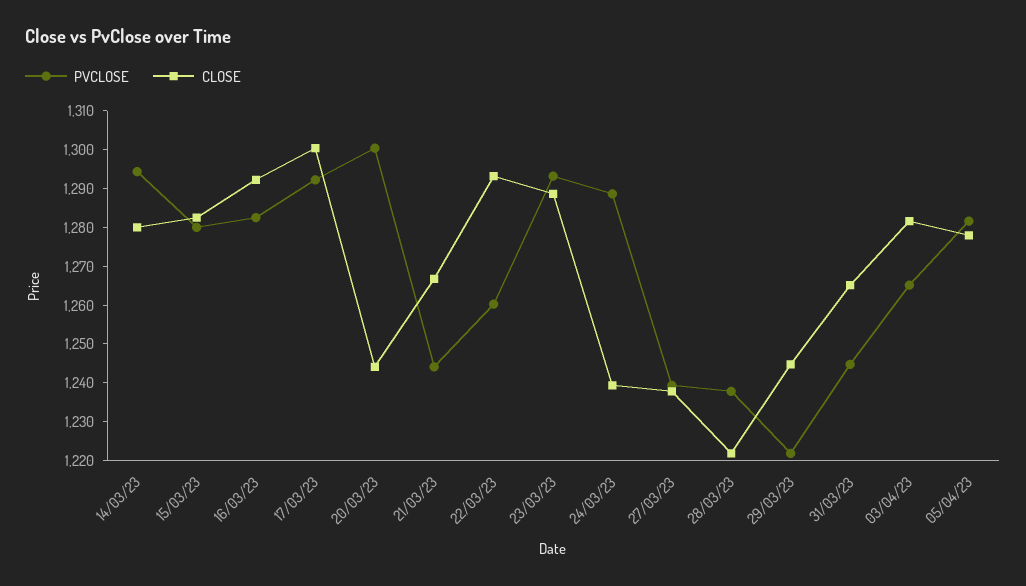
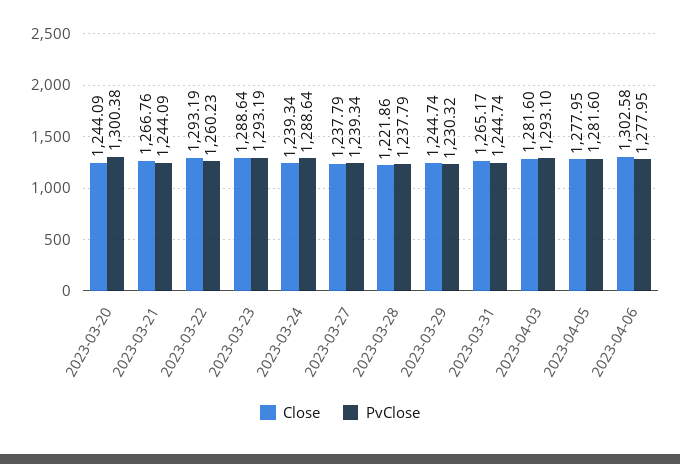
PVCLOSE, 14/03/23: 1295 -> none
CLOSE, 14/03/23: 1280 -> none
PVCLOSE, 15/03/23: 1280 -> none
CLOSE, 15/03/23: 1282.5 -> none
PVCLOSE, 16/03/23: 1282.5 -> none
CLOSE, 16/03/23: 1292.5 -> none
PVCLOSE, 17/03/23: 1292.5 -> none
CLOSE, 17/03/23: 1300 -> none
PVCLOSE, 29/03/23: 1222.5 -> 1230.32
PVCLOSE, 03/04/23: 1265 -> 1293.1
CLOSE, 2023-04-06: none -> 1302.58
PVCLOSE, 2023-04-06: none -> 1277.95

